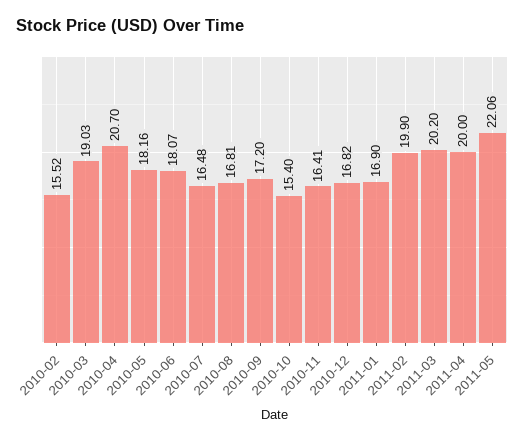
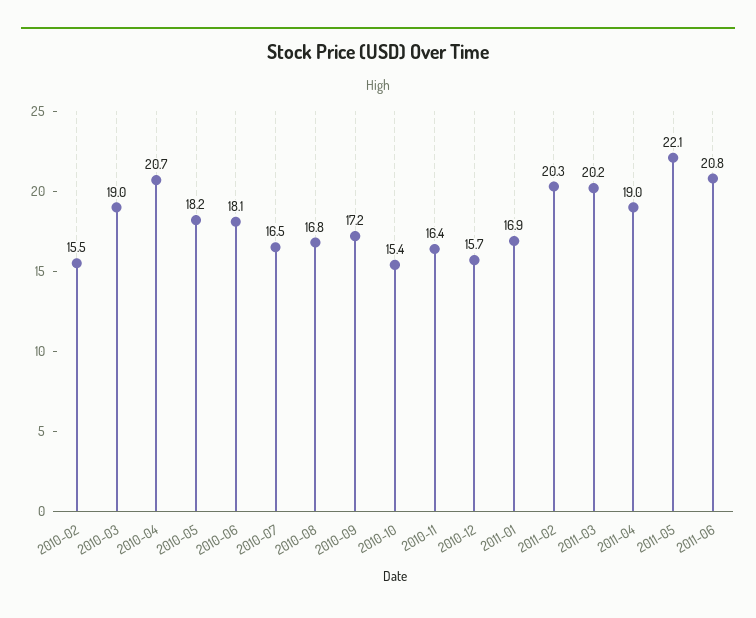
2010-12: 16.82 -> 15.7
2011-02: 19.9 -> 20.3
2011-04: 20 -> 19
2011-06: none -> 20.8

